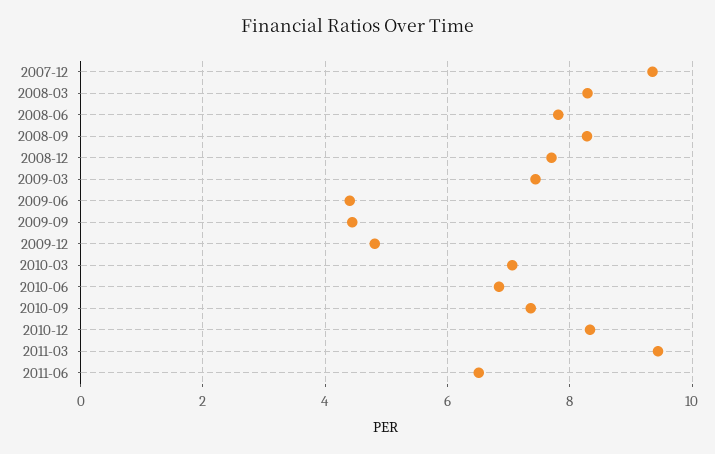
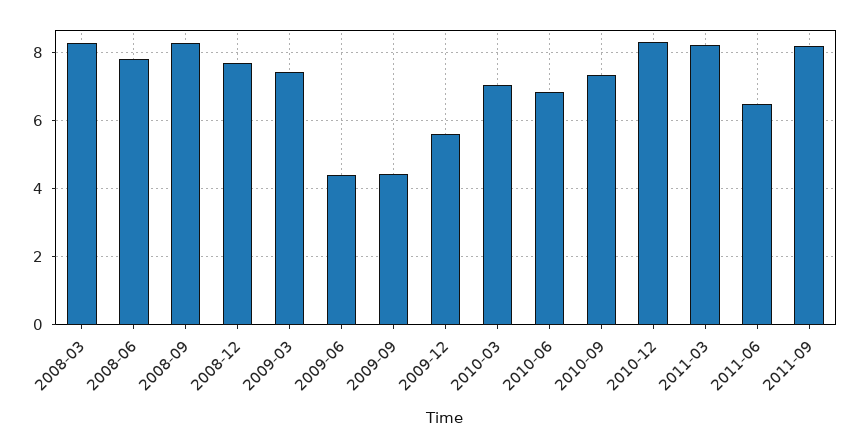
2007-12: 9.4 -> none
2009-12: 4.8 -> 5.6
2011-03: 9.4 -> 8.2
2011-09: none -> 8.2

